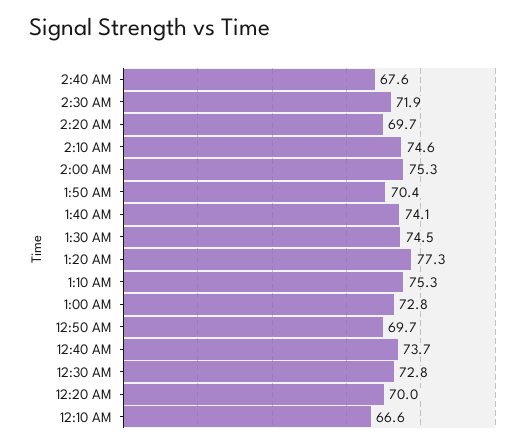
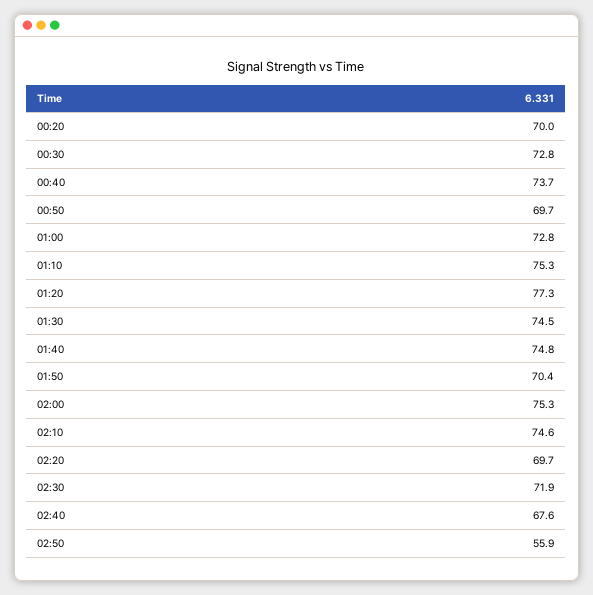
1:40 AM: 74.1 -> 74.8
12:10 AM: 66.6 -> none
02:50: none -> 55.9

